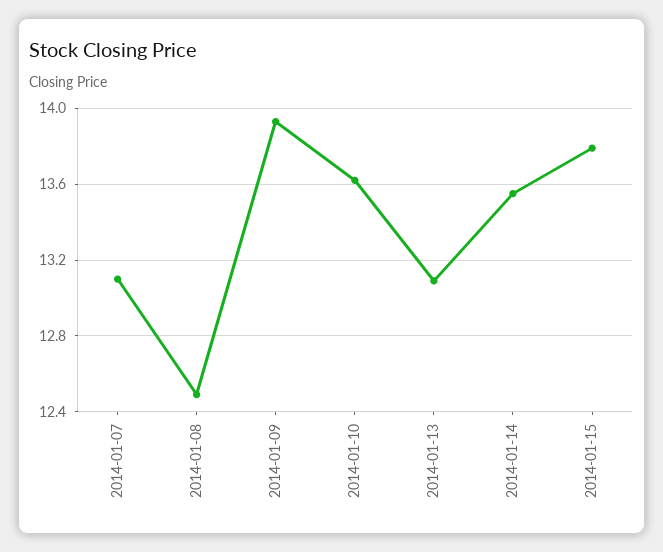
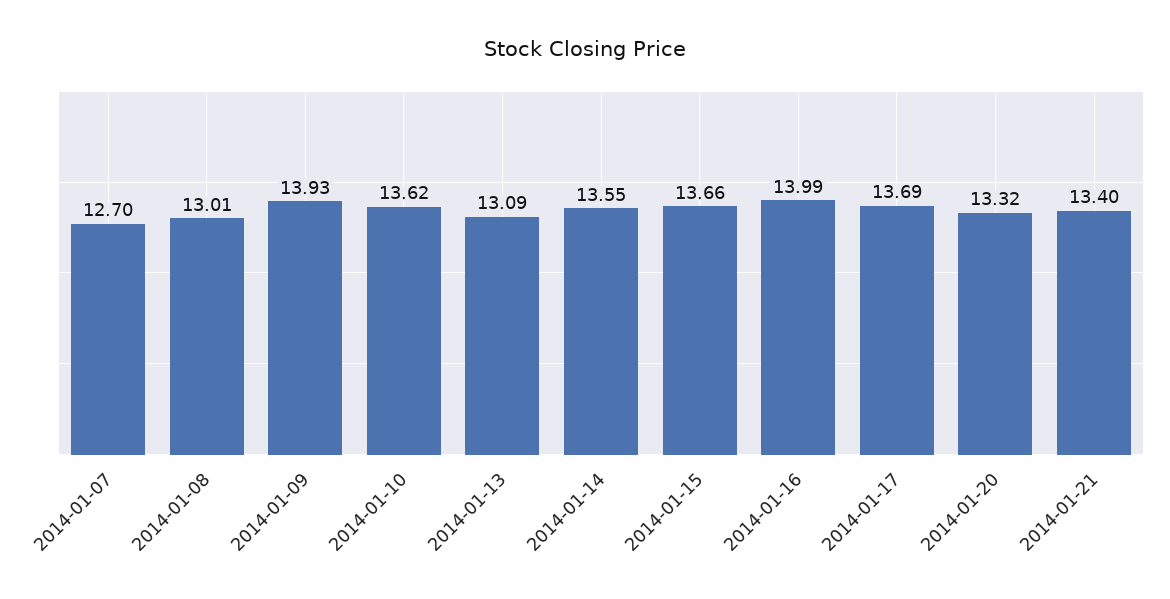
2014-01-07: 13.1 -> 12.7
2014-01-08: 12.5 -> 13.01
2014-01-15: 13.8 -> 13.66
2014-01-16: none -> 13.99
2014-01-17: none -> 13.69
2014-01-20: none -> 13.32
2014-01-21: none -> 13.4

